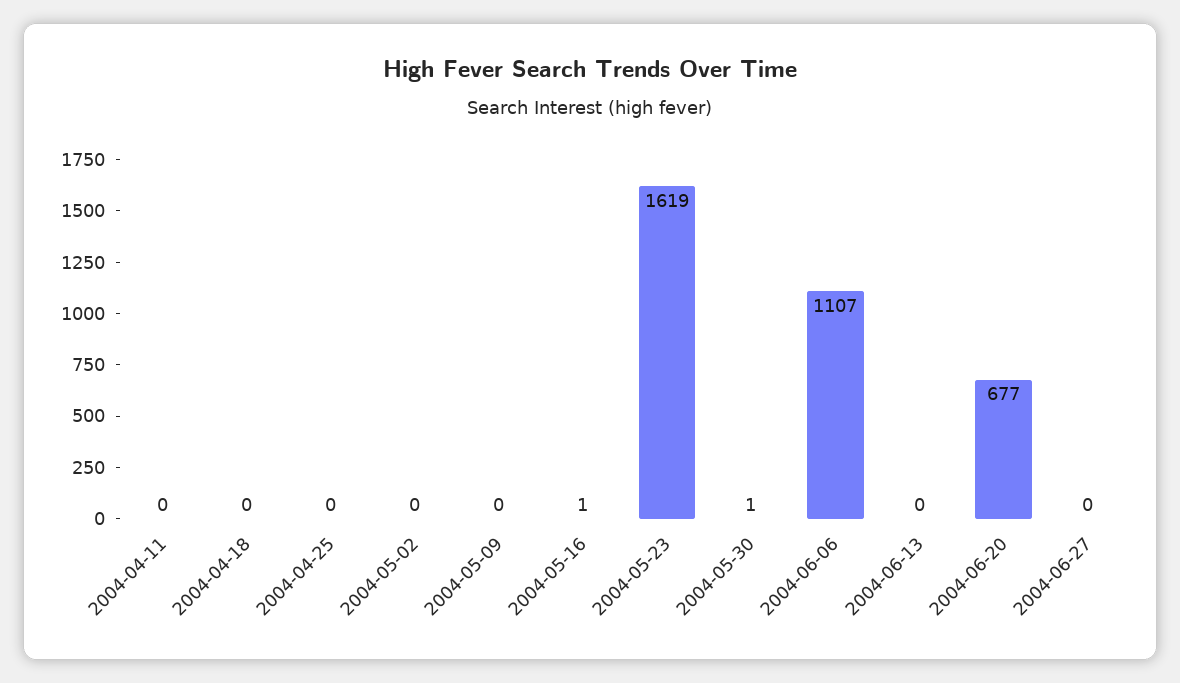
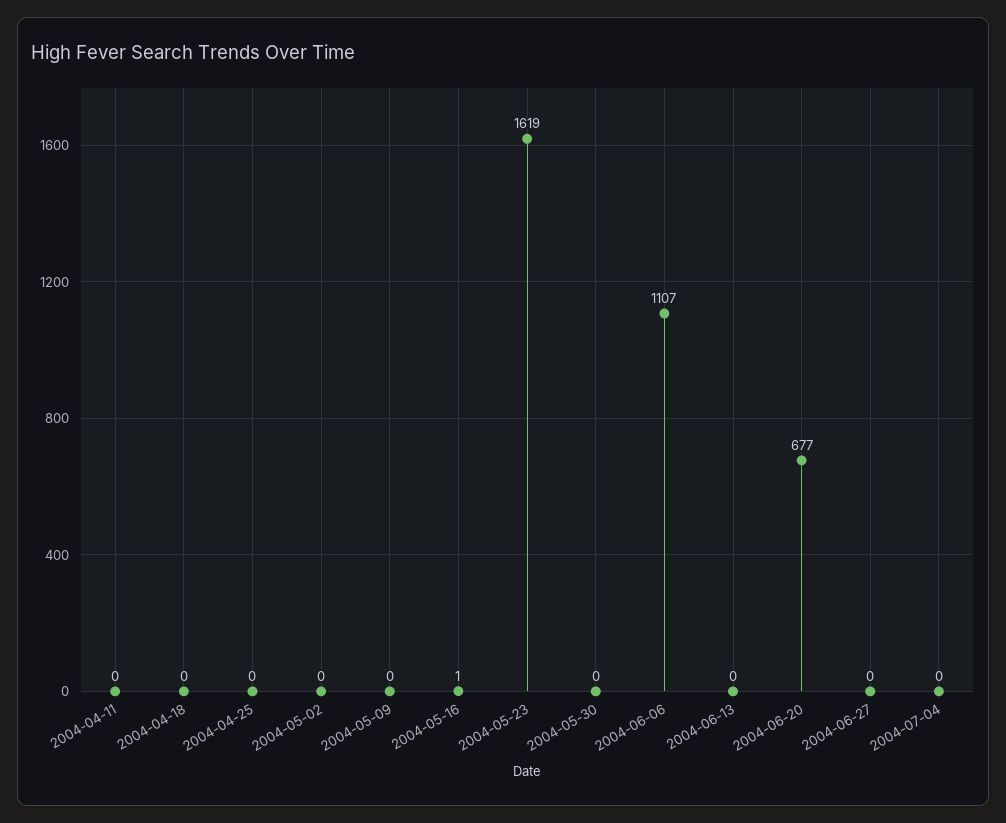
2004-05-30: 1 -> 0
2004-07-04: none -> 0

